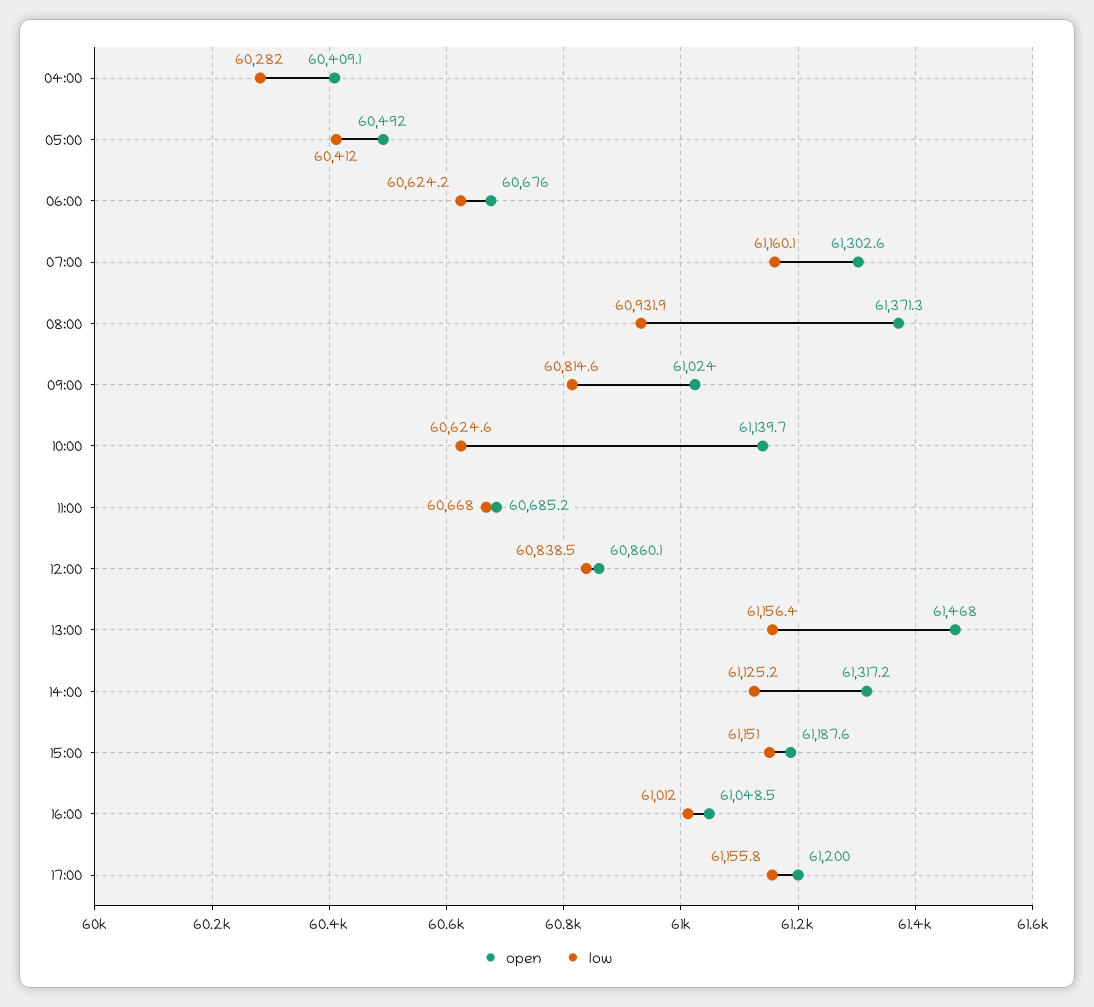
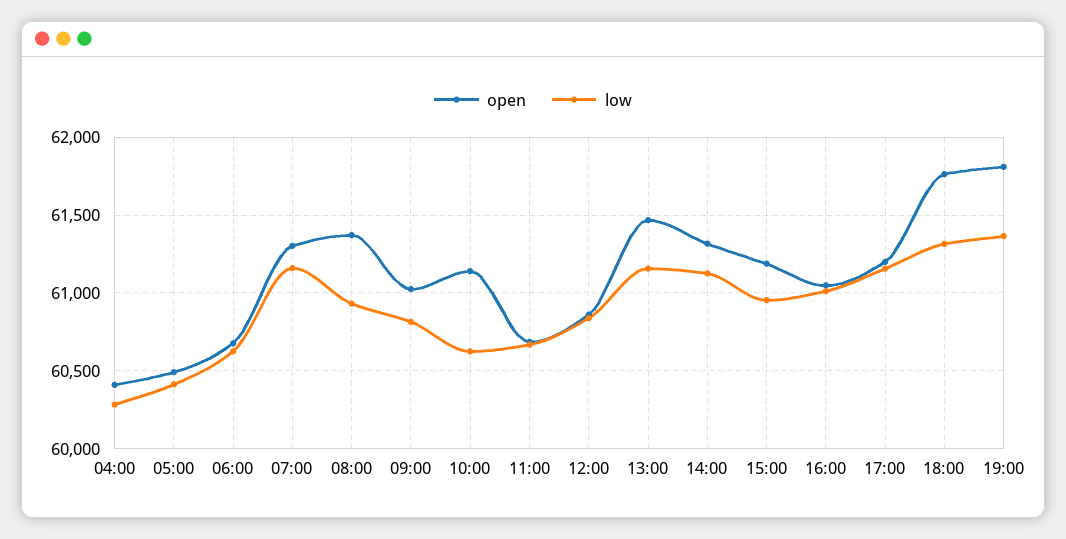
low, 15:00: 61151 -> 60950
open, 18:00: none -> 61750
low, 18:00: none -> 61300
open, 19:00: none -> 61800
low, 19:00: none -> 61350

